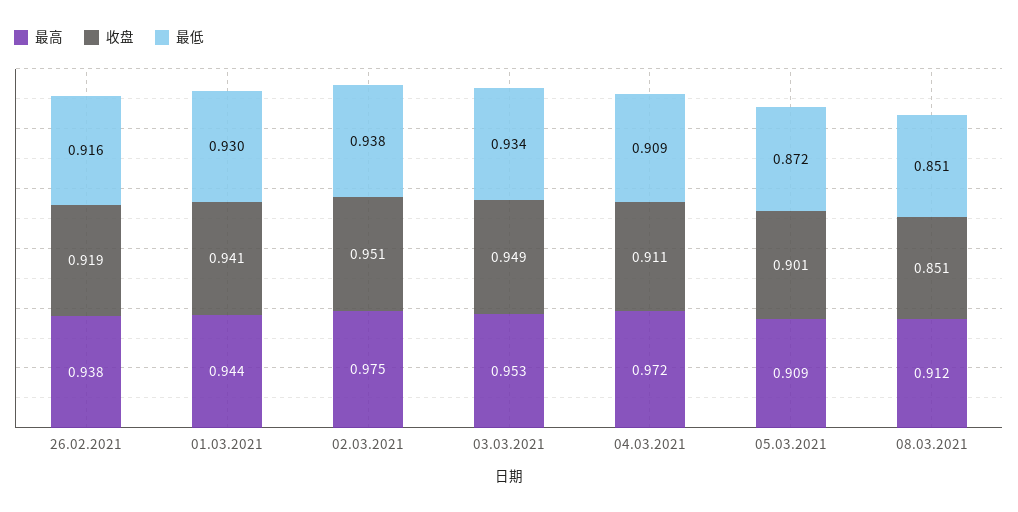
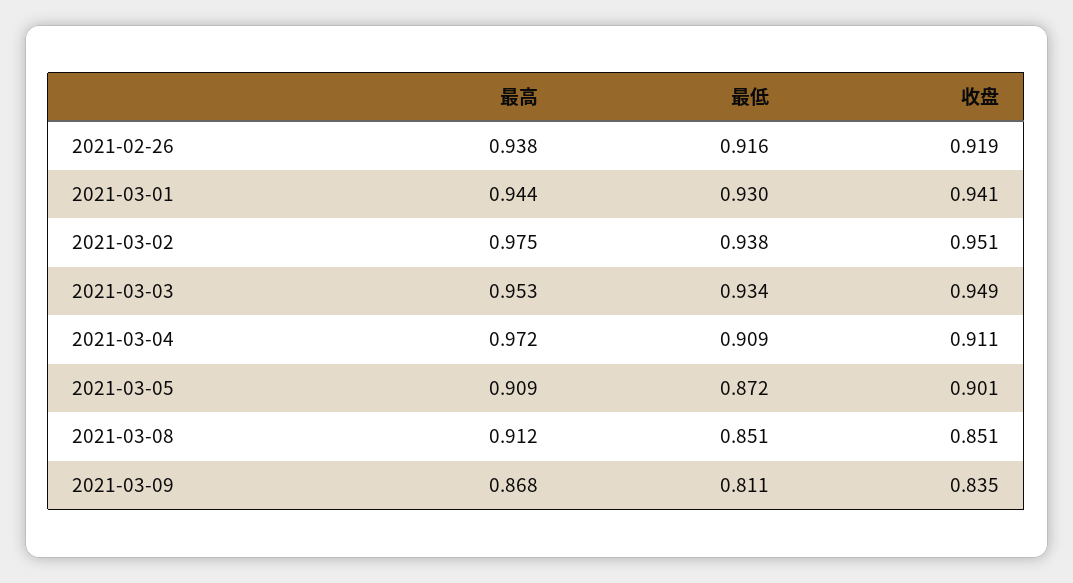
最高, 2021-03-09: none -> 0.868
最低, 2021-03-09: none -> 0.811
收盘, 2021-03-09: none -> 0.835

